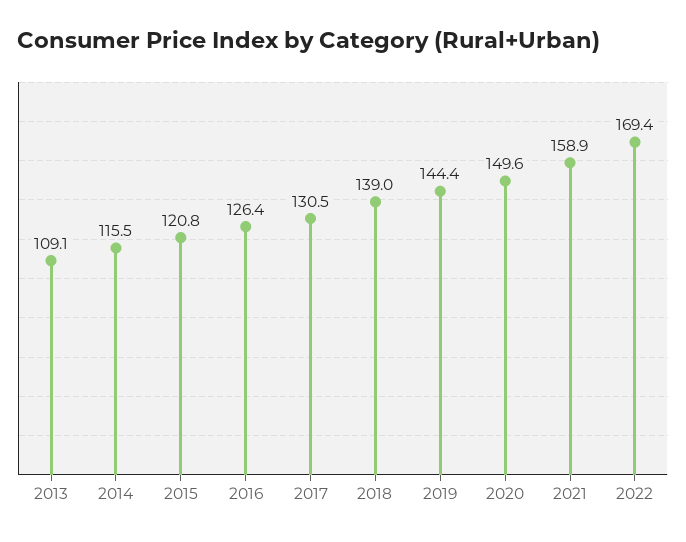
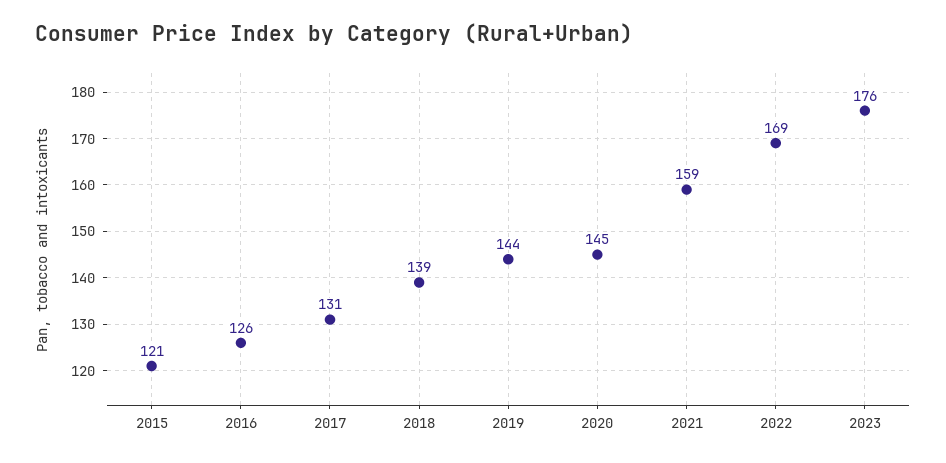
2013: 109.1 -> none
2014: 115.5 -> none
2020: 149.6 -> 145
2023: none -> 176

